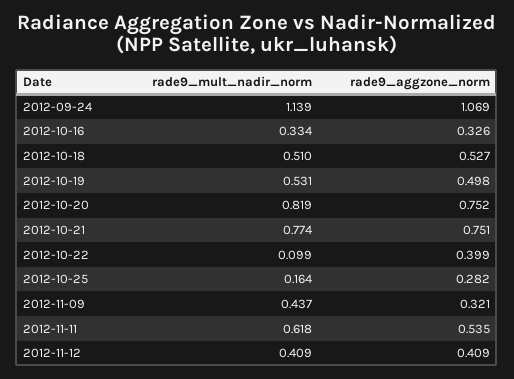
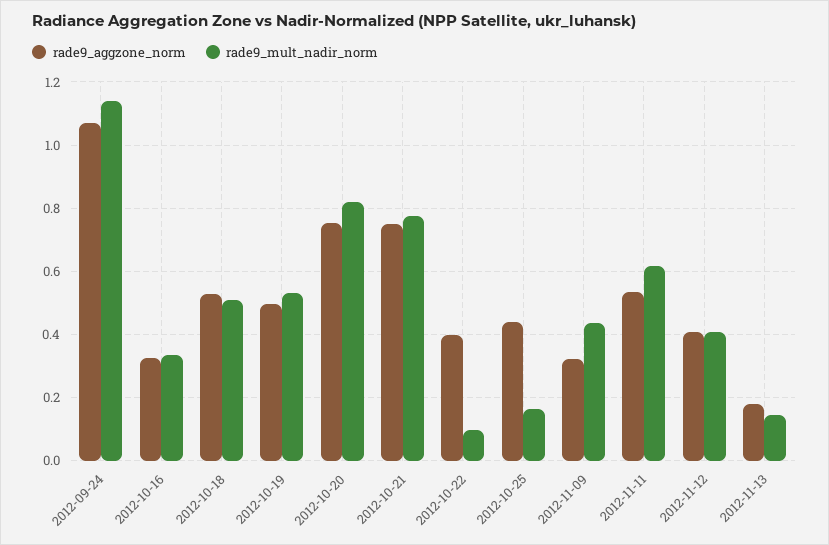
rade9_aggzone_norm, 2012-10-25: 0.282 -> 0.44
rade9_aggzone_norm, 2012-11-13: none -> 0.18
rade9_mult_nadir_norm, 2012-11-13: none -> 0.14

